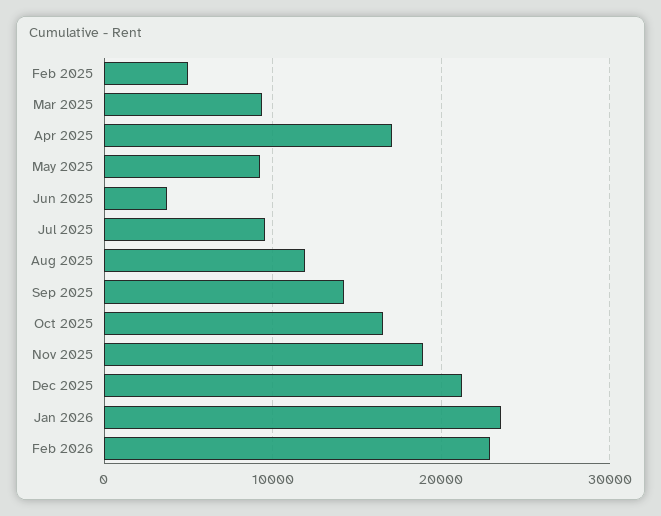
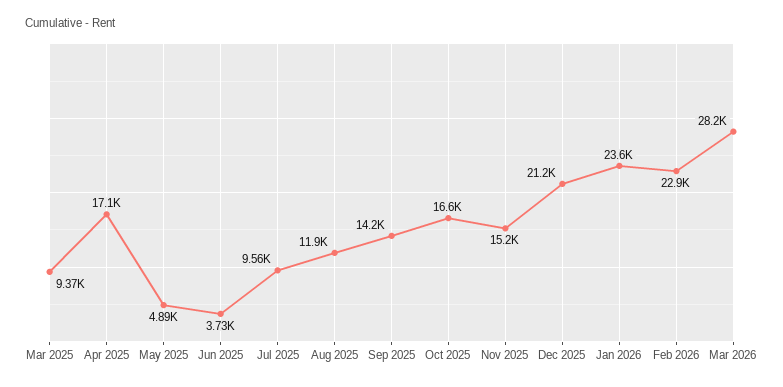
Feb 2025: 5000 -> none
May 2025: 9000 -> 4890
Nov 2025: 19000 -> 15200
Mar 2026: none -> 28200

